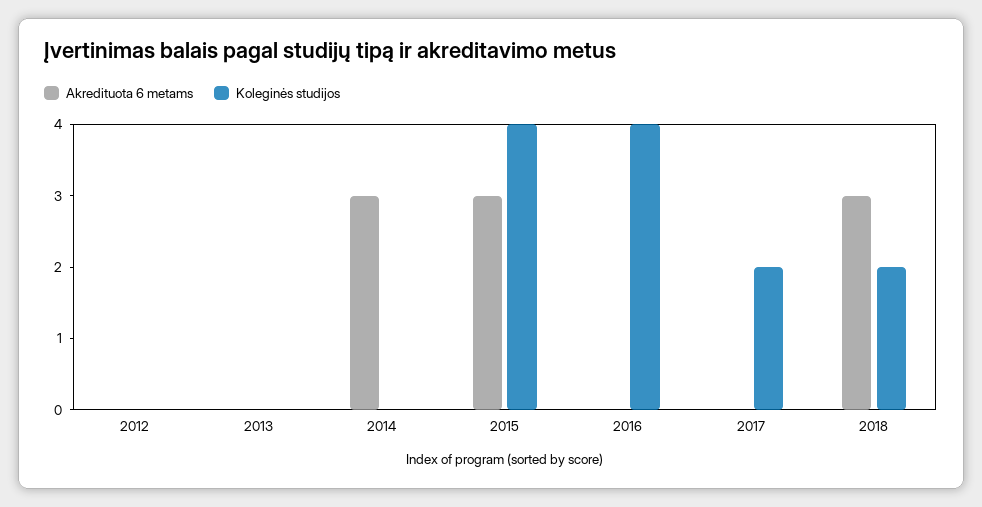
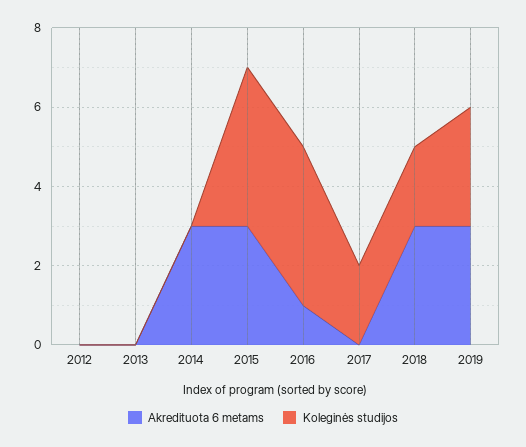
Akredituota 6 metams, 2016: 0 -> 1
Akredituota 6 metams, 2019: none -> 3
Koleginės studijos, 2019: none -> 3

